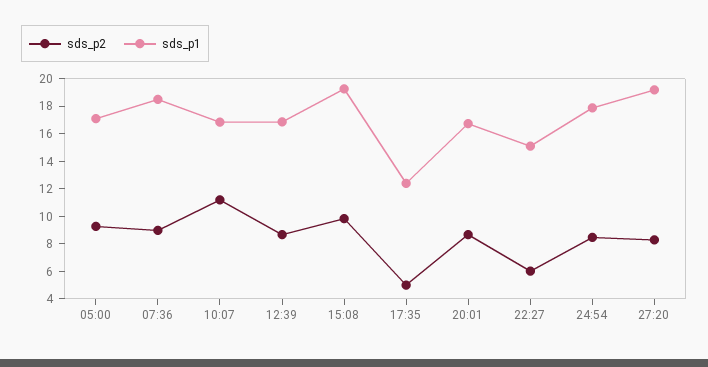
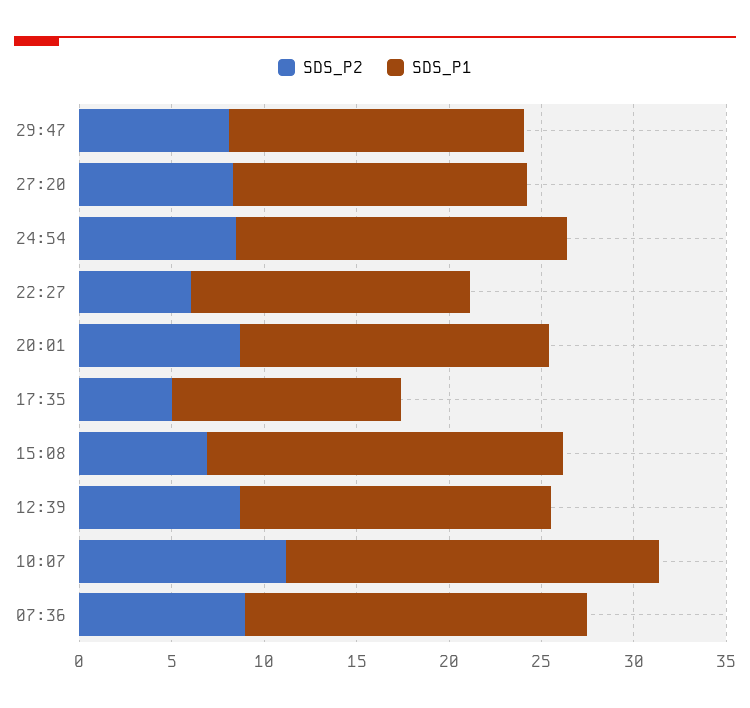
sds_p2, 05:00: 9 -> none
sds_p1, 05:00: 17 -> none
sds_p1, 10:07: 17 -> 20
sds_p2, 15:08: 10 -> 7
sds_p1, 27:20: 19 -> 16
sds_p2, 29:47: none -> 8
sds_p1, 29:47: none -> 16

